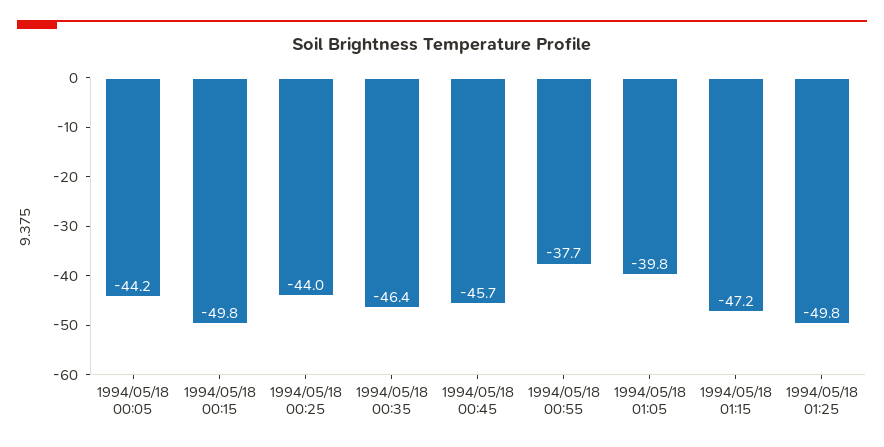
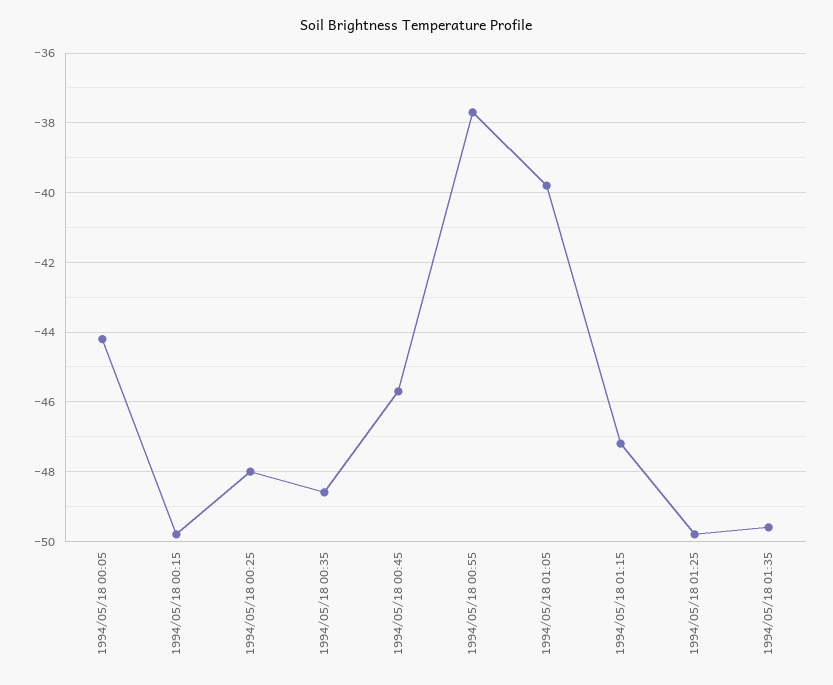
1994/05/18 00:25: -44 -> -48
1994/05/18 00:35: -46.4 -> -48.5
1994/05/18 01:35: none -> -49.5

